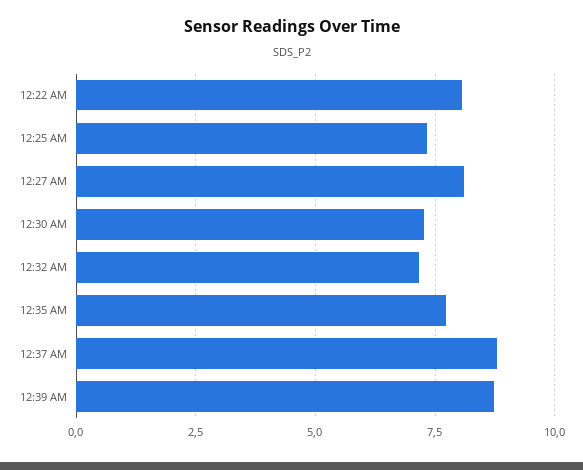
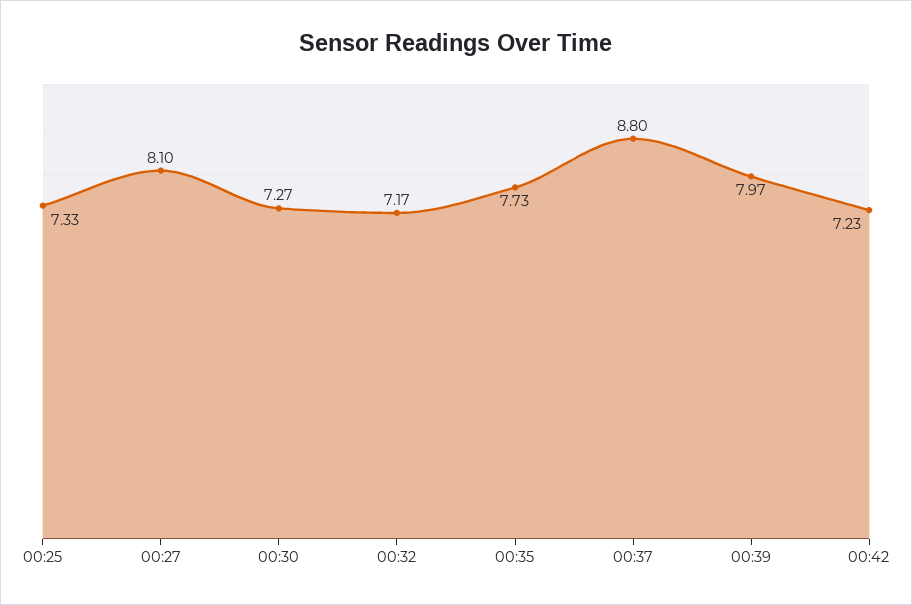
12:22 AM: 8 -> none
12:39 AM: 8.75 -> 7.97
00:42: none -> 7.23

